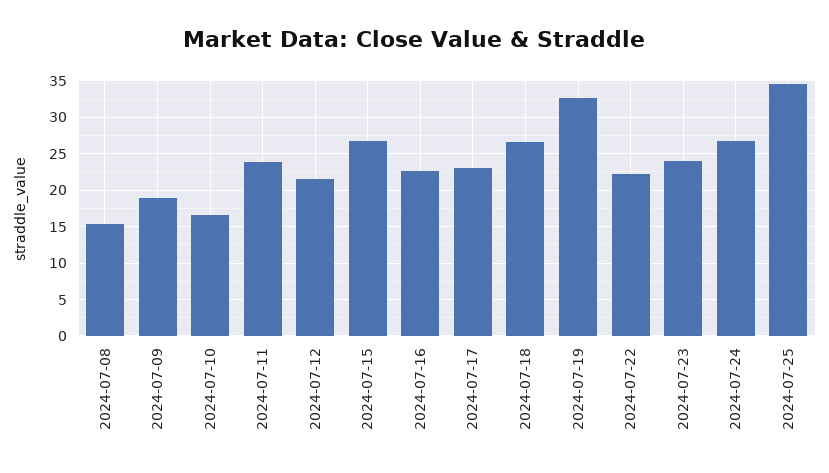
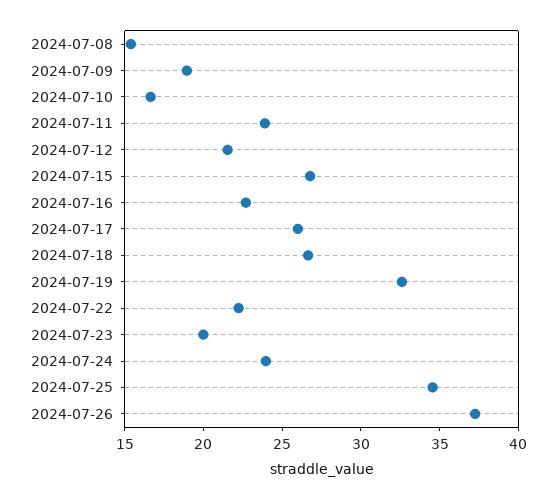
2024-07-17: 23 -> 26
2024-07-23: 24 -> 20
2024-07-24: 27 -> 24
2024-07-26: none -> 37

